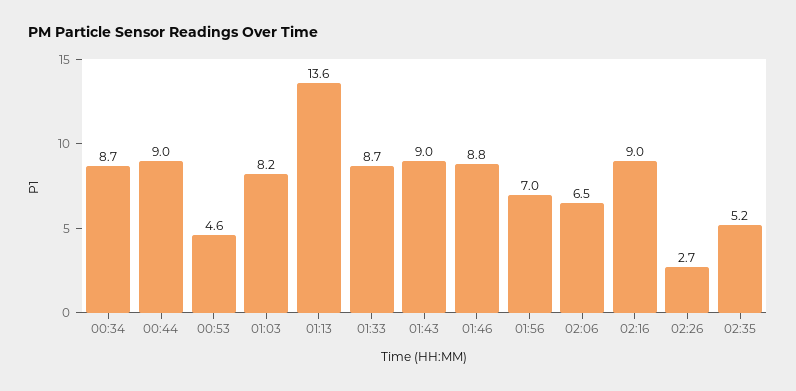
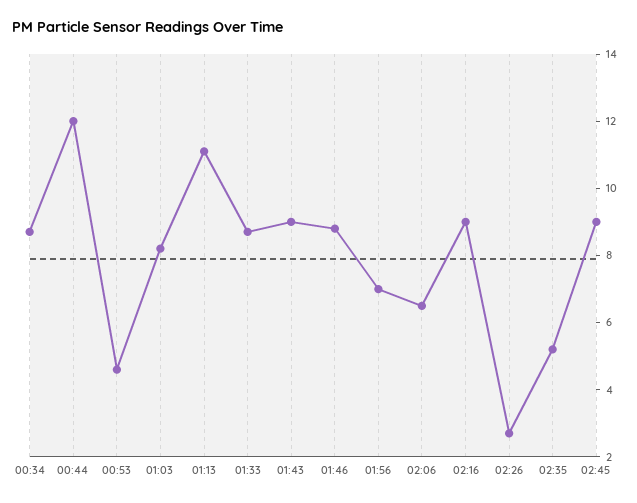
00:44: 9 -> 12
01:13: 13.6 -> 11
02:45: none -> 9

